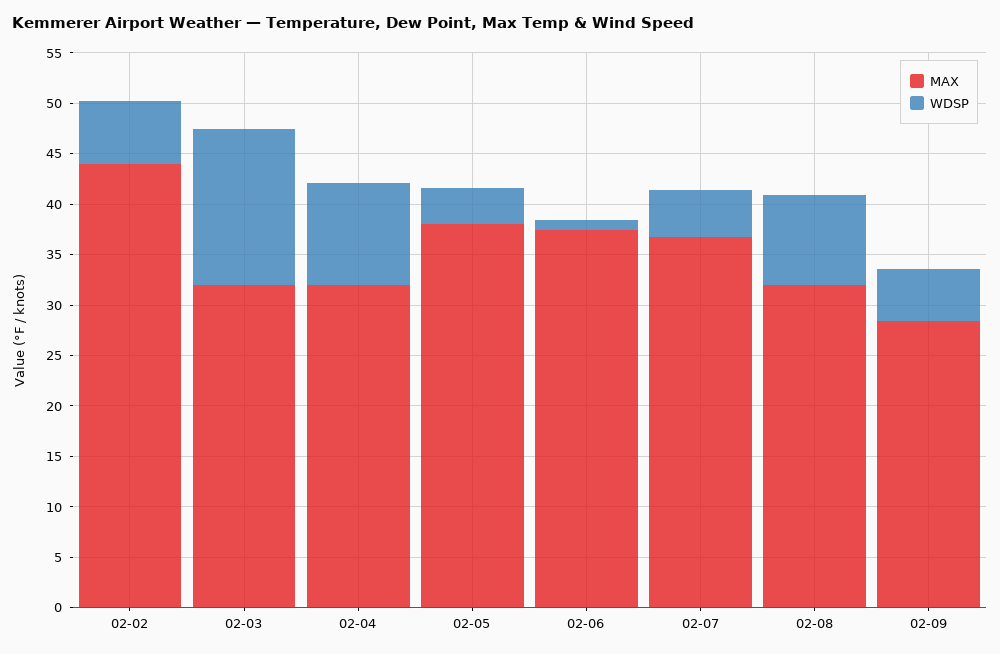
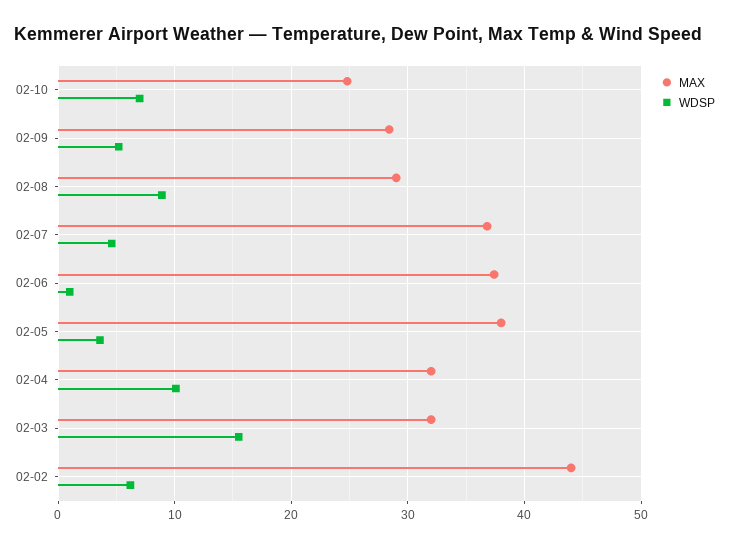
MAX, 02-08: 32 -> 29
MAX, 02-10: none -> 25
WDSP, 02-10: none -> 7

